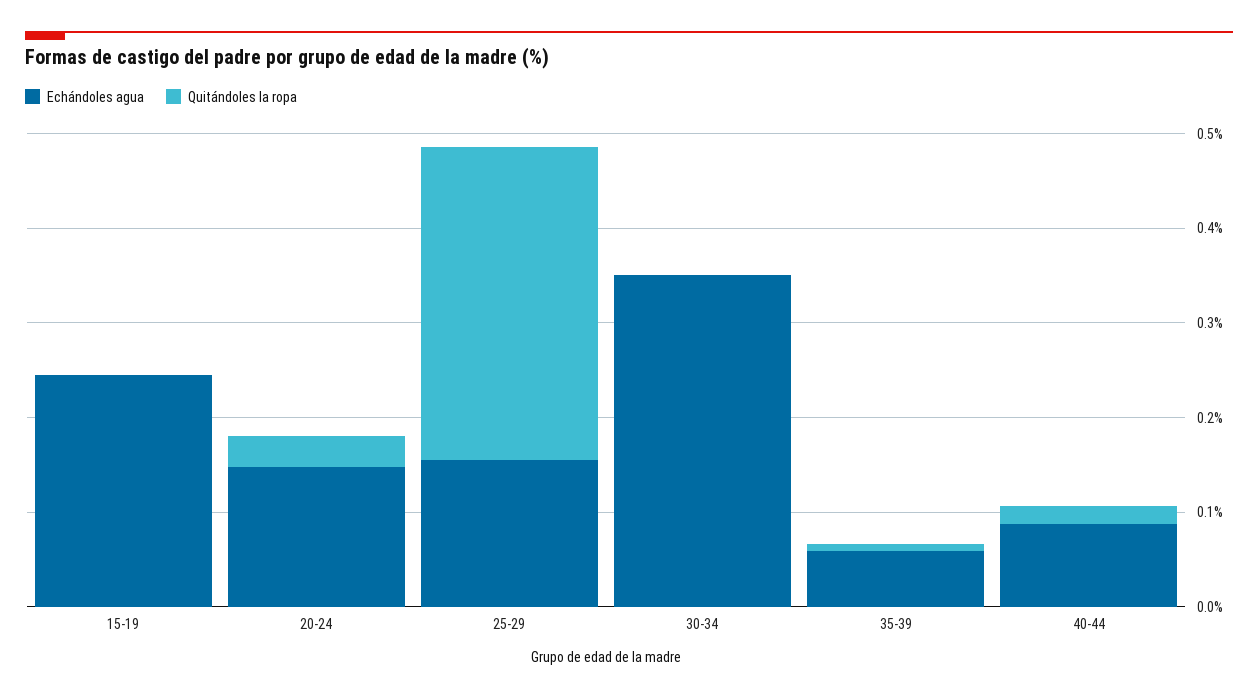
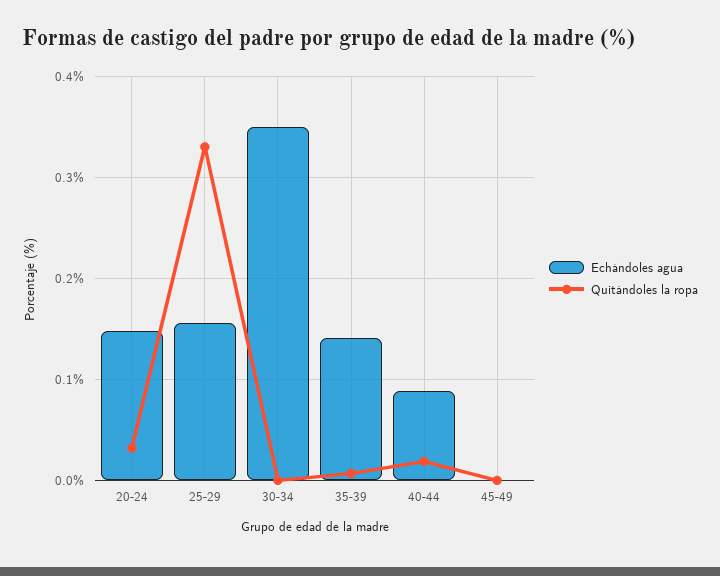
Echándoles agua, 15-19: 0.24 -> none
Quitándoles la ropa, 15-19: 0 -> none
Echándoles agua, 35-39: 0.06 -> 0.14
Echándoles agua, 45-49: none -> 0
Quitándoles la ropa, 45-49: none -> 0

